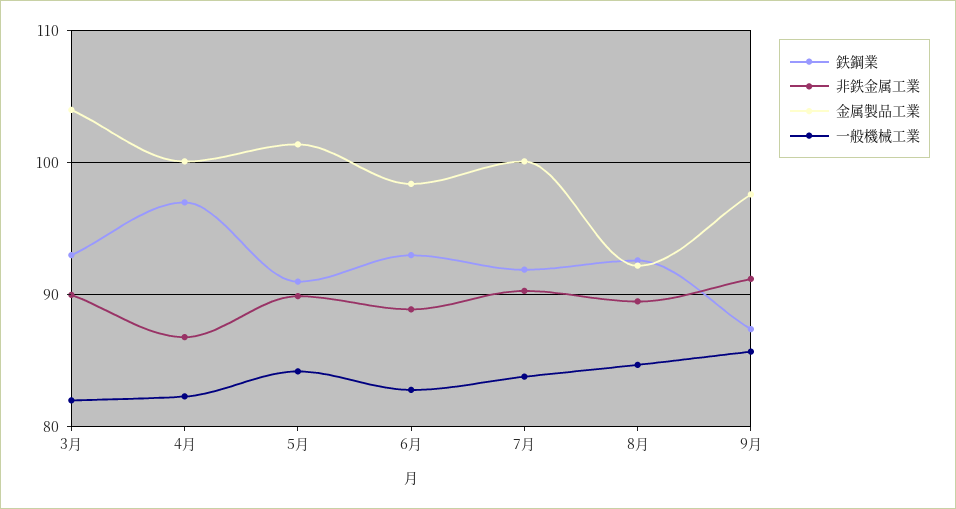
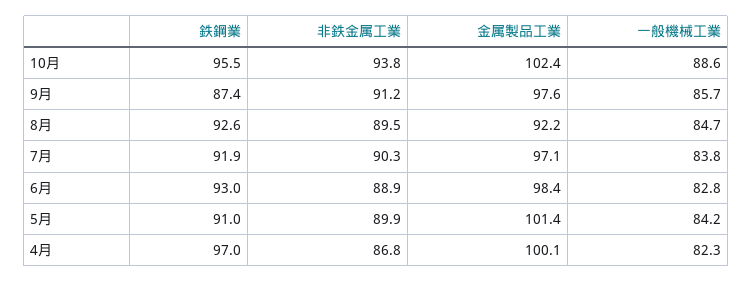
鉄鋼業, 3月: 93 -> none
非鉄金属工業, 3月: 90 -> none
金属製品工業, 3月: 104 -> none
一般機械工業, 3月: 82 -> none
金属製品工業, 7月: 100 -> 97.1
鉄鋼業, 10月: none -> 95.5
非鉄金属工業, 10月: none -> 93.8
金属製品工業, 10月: none -> 102.4
一般機械工業, 10月: none -> 88.6

